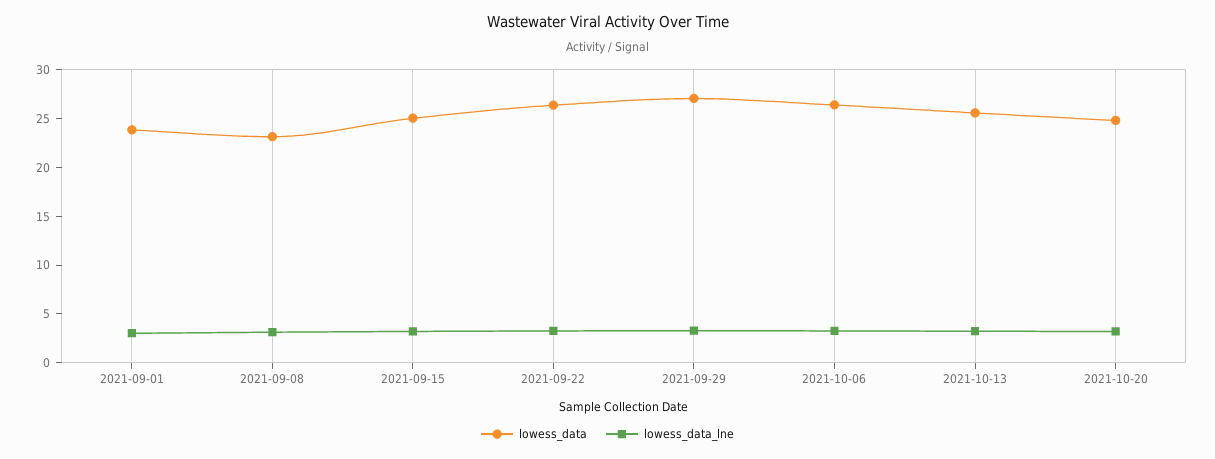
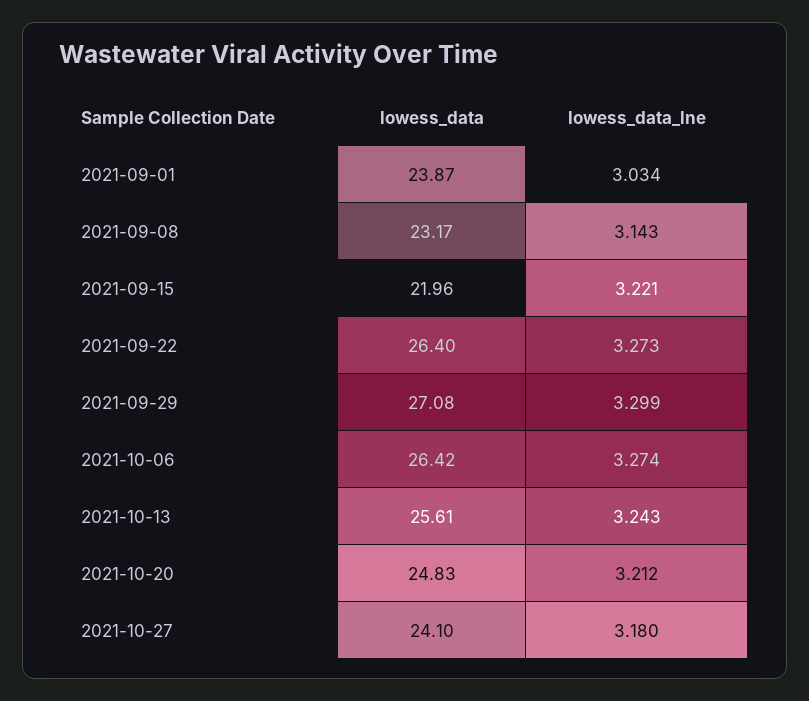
lowess_data, 2021-09-15: 25 -> 21.96
lowess_data, 2021-10-27: none -> 24.1
lowess_data_lne, 2021-10-27: none -> 3.18

